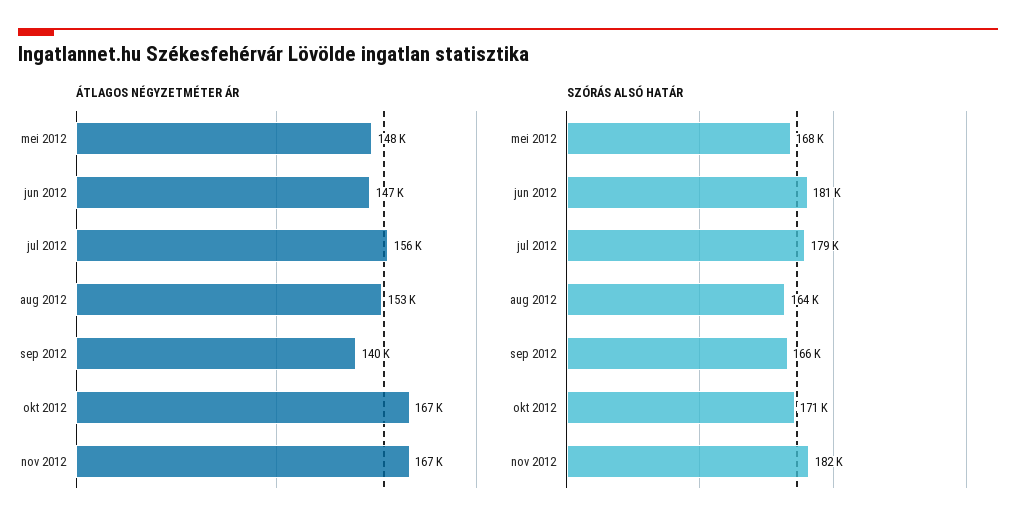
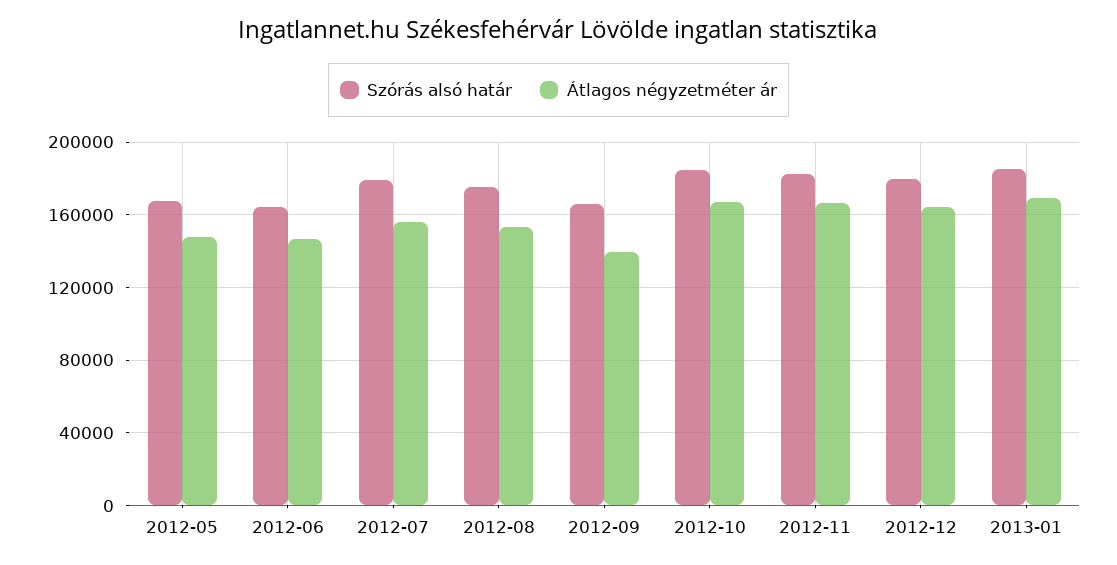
SZÓRÁS ALSÓ HATÁR, jun 2012: 181000 -> 165000
SZÓRÁS ALSÓ HATÁR, aug 2012: 164000 -> 175000
SZÓRÁS ALSÓ HATÁR, okt 2012: 171000 -> 185000
SZÓRÁS ALSÓ HATÁR, 2012-12: none -> 180000
ÁTLAGOS NÉGYZETMÉTER ÁR, 2012-12: none -> 165000
SZÓRÁS ALSÓ HATÁR, 2013-01: none -> 185000
ÁTLAGOS NÉGYZETMÉTER ÁR, 2013-01: none -> 170000

